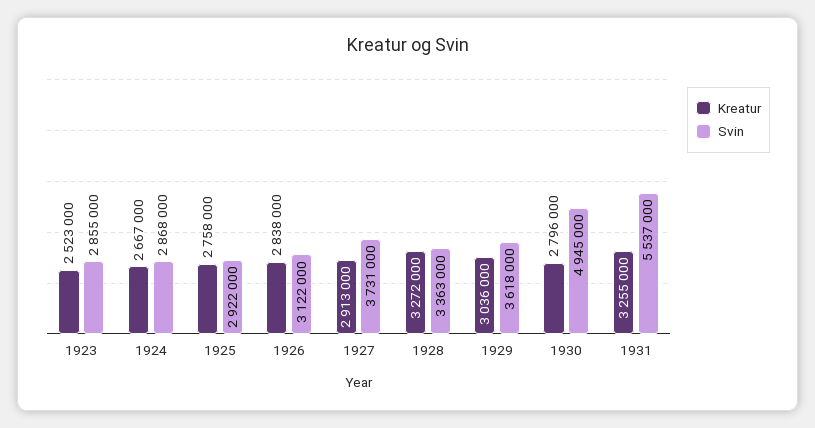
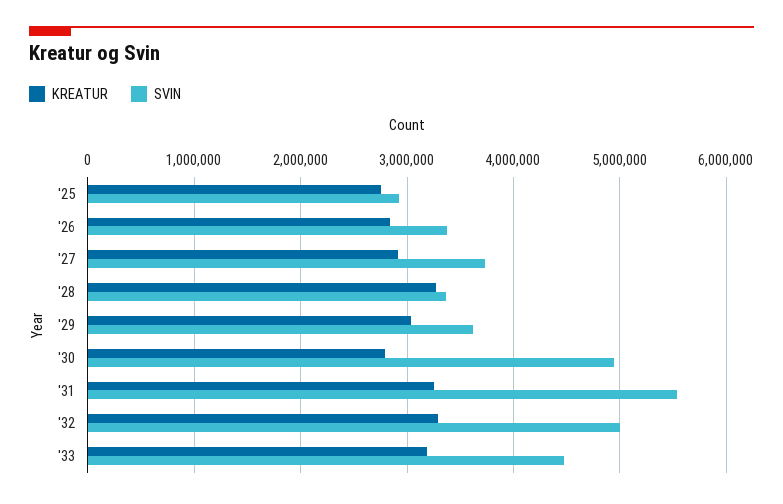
Kreatur, 1923: 2523000 -> none
Svin, 1923: 2855000 -> none
Kreatur, 1924: 2667000 -> none
Svin, 1924: 2868000 -> none
Svin, 1926: 3122000 -> 3400000
Kreatur, '32: none -> 3300000
Svin, '32: none -> 5000000
Kreatur, '33: none -> 3200000
Svin, '33: none -> 4500000

